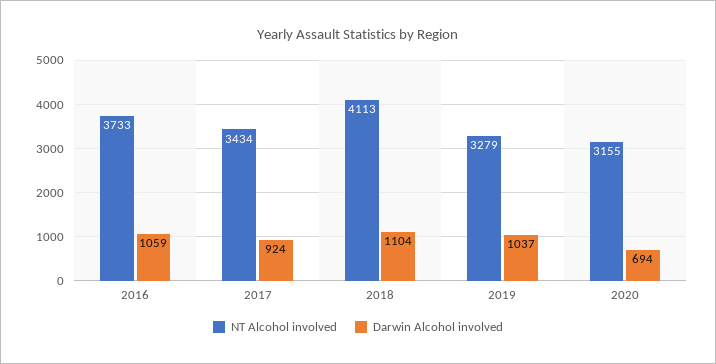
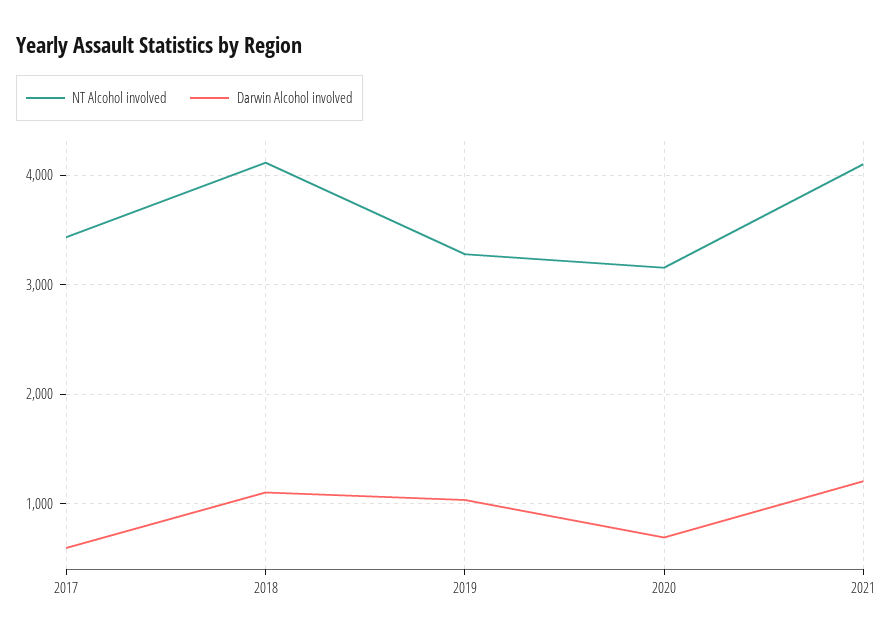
NT Alcohol involved, 2016: 3733 -> none
Darwin Alcohol involved, 2016: 1059 -> none
Darwin Alcohol involved, 2017: 924 -> 600
NT Alcohol involved, 2021: none -> 4100
Darwin Alcohol involved, 2021: none -> 1200

